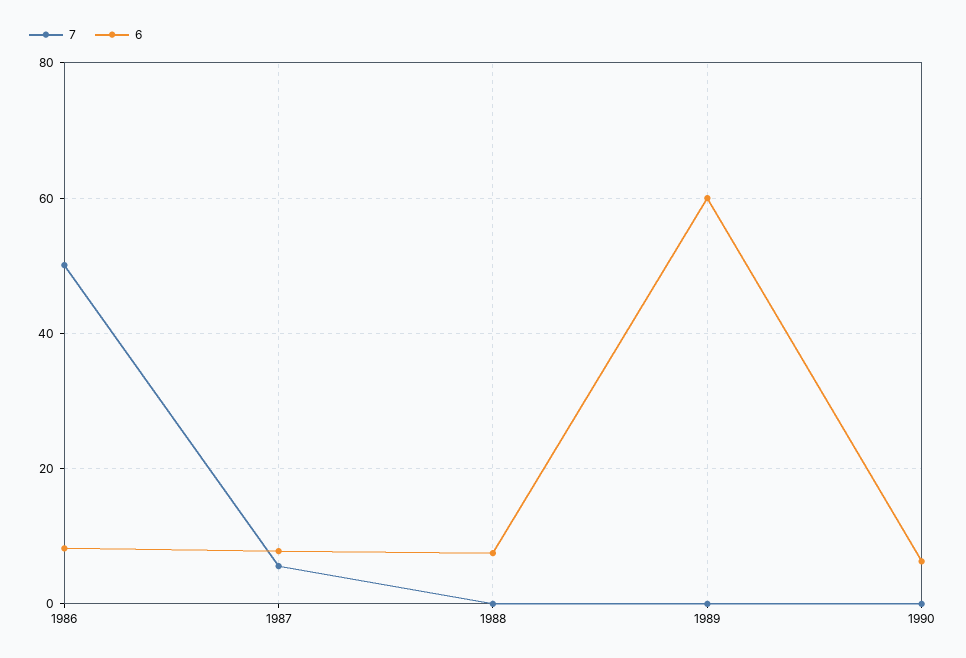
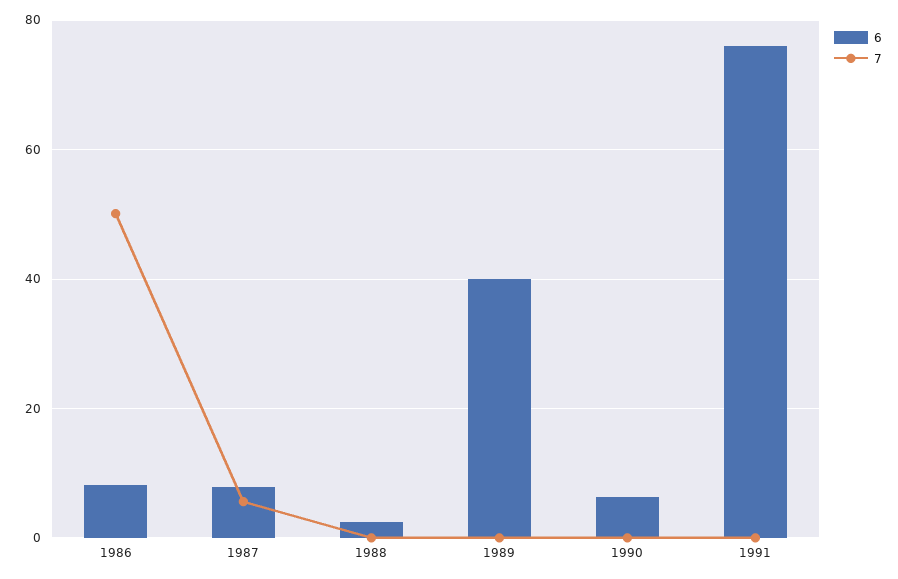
6, 1988: 8 -> 2
6, 1989: 60 -> 40
6, 1991: none -> 76
7, 1991: none -> 0

